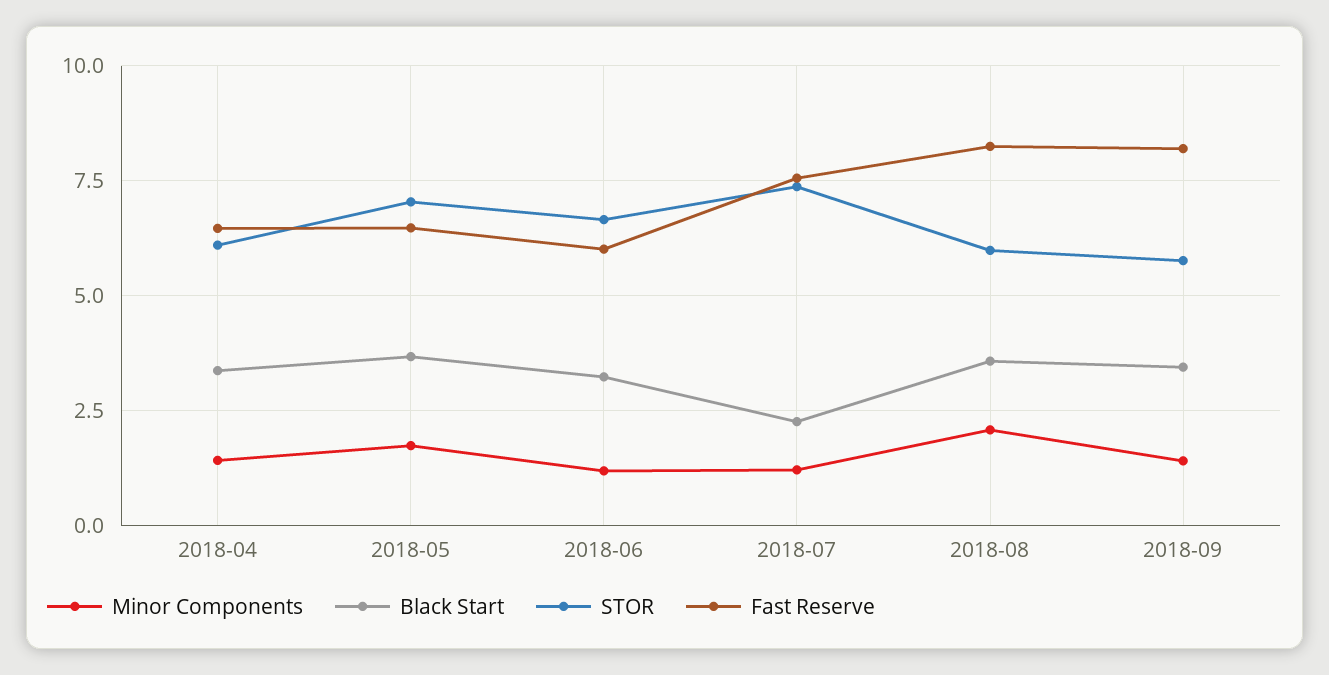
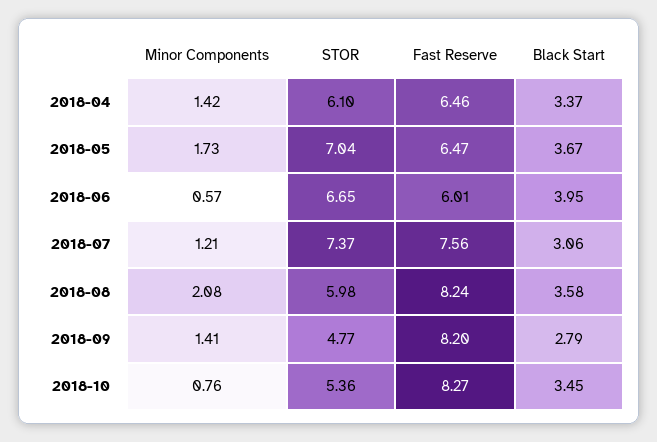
Minor Components, 2018-06: 1.25 -> 0.57
Black Start, 2018-06: 3.25 -> 3.95
Black Start, 2018-07: 2.25 -> 3.06
Black Start, 2018-09: 3.5 -> 2.79
STOR, 2018-09: 5.75 -> 4.77
Minor Components, 2018-10: none -> 0.76
STOR, 2018-10: none -> 5.36
Fast Reserve, 2018-10: none -> 8.27
Black Start, 2018-10: none -> 3.45

